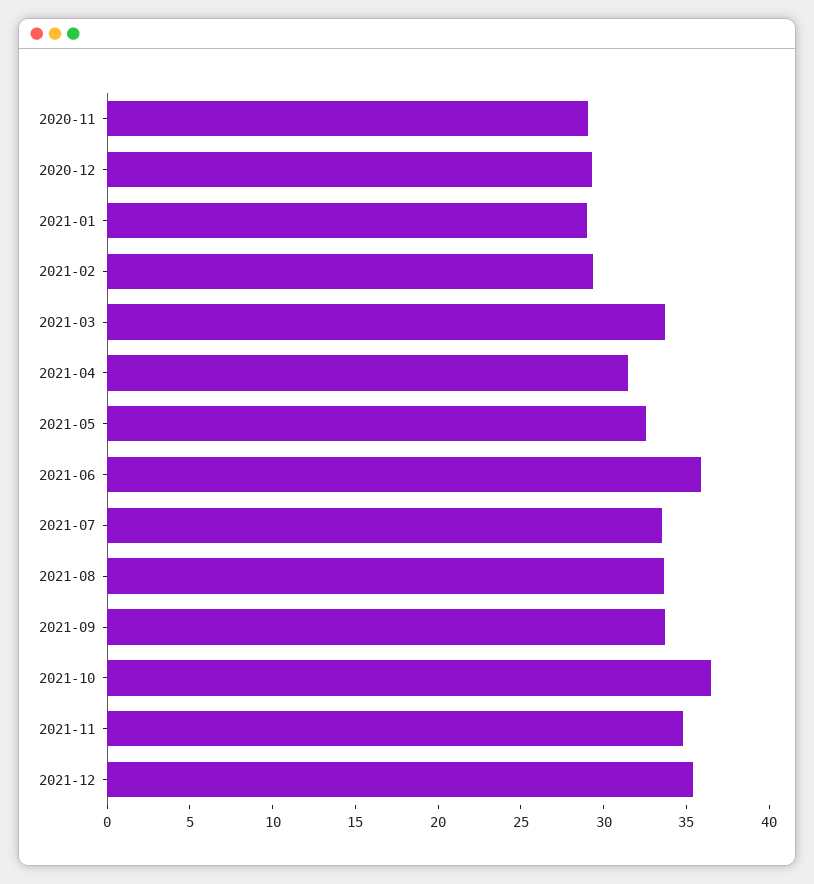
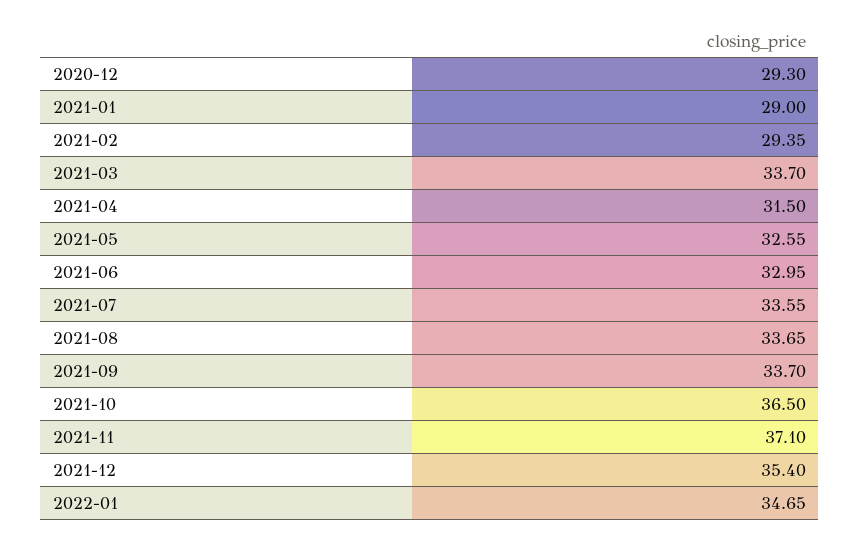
2020-11: 29 -> none
2021-06: 36 -> 32.95
2021-11: 35 -> 37.1
2022-01: none -> 34.65

